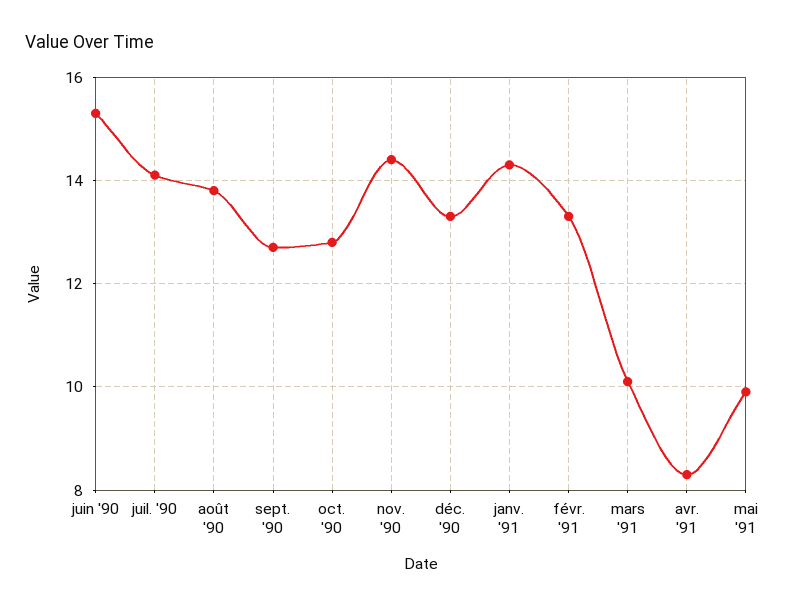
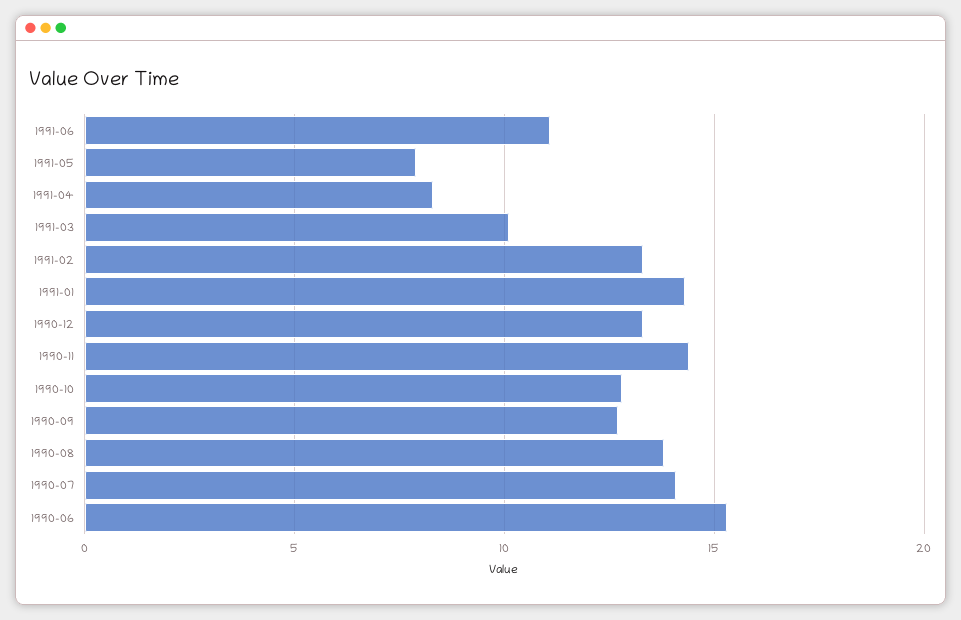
mai '91: 10 -> 8
1991-06: none -> 11

